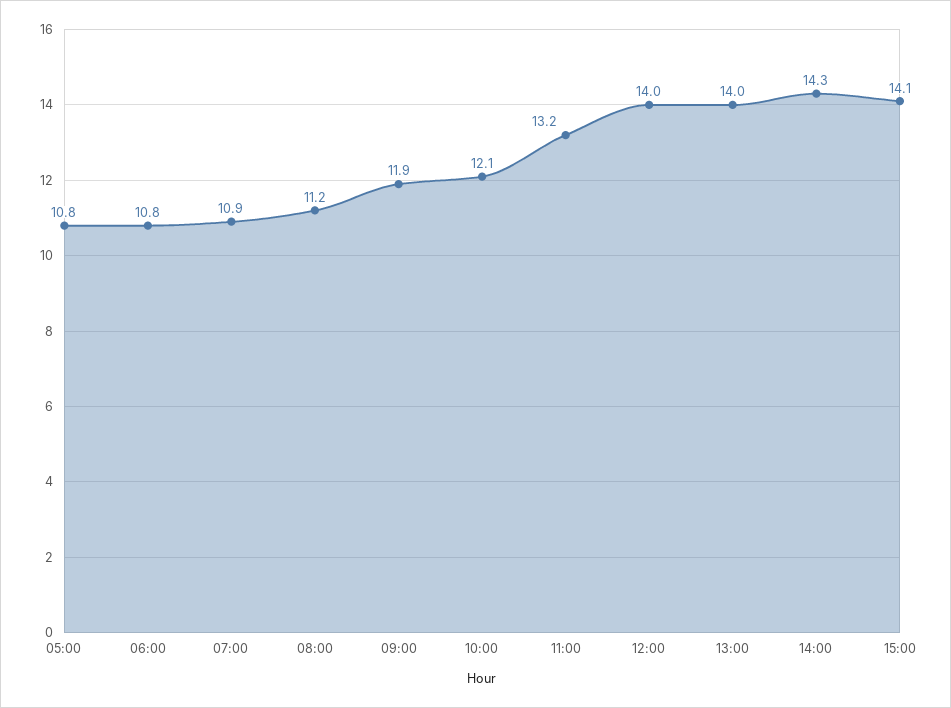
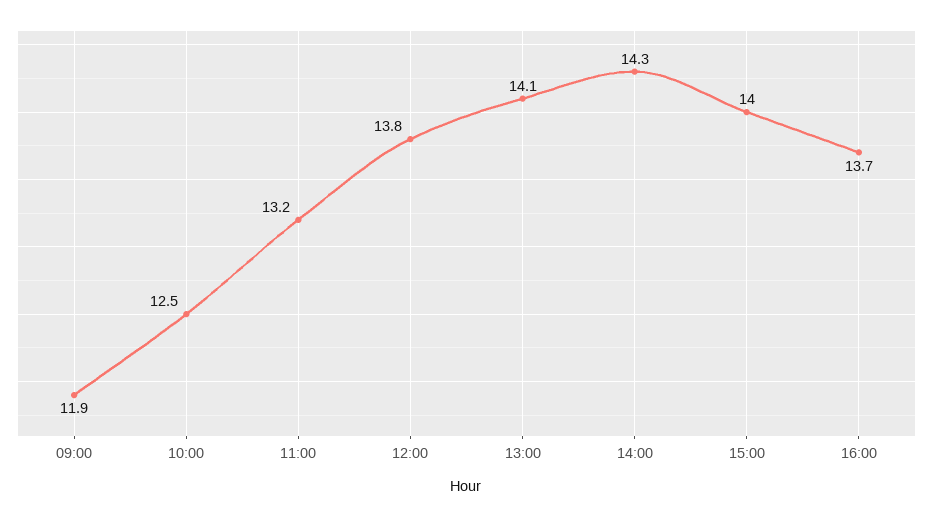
05:00: 10.8 -> none
06:00: 10.8 -> none
07:00: 10.9 -> none
08:00: 11.2 -> none
10:00: 12.1 -> 12.5
12:00: 14 -> 13.8
13:00: 14 -> 14.1
15:00: 14.1 -> 14
16:00: none -> 13.7

